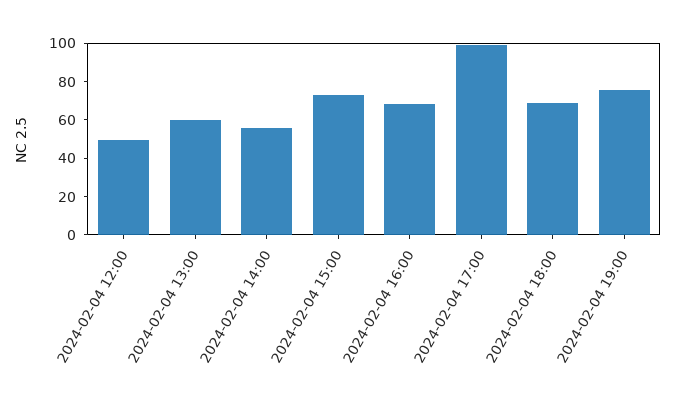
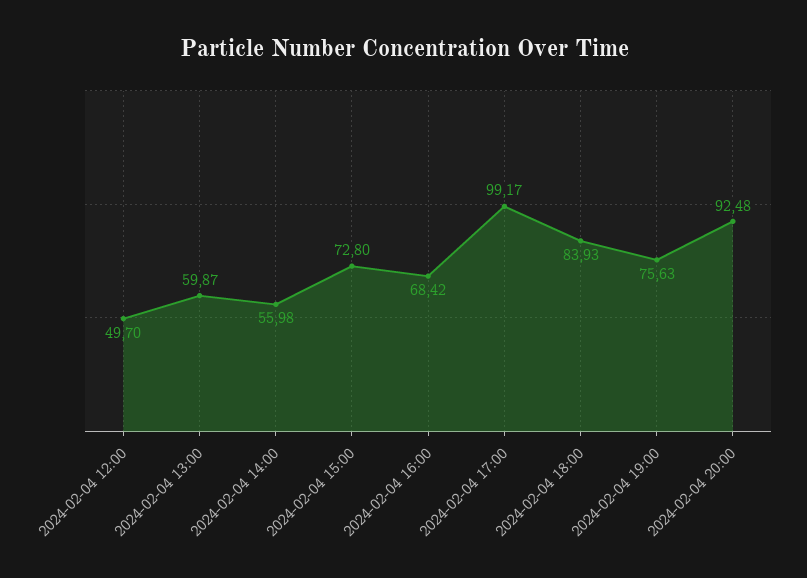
2024-02-04 18:00: 70 -> 83.93
2024-02-04 20:00: none -> 92.48

